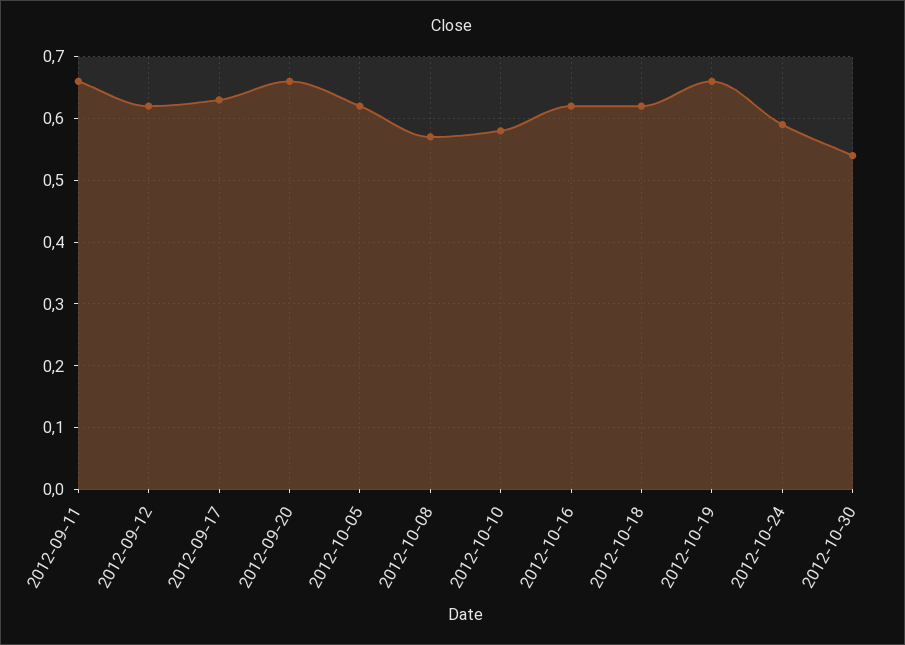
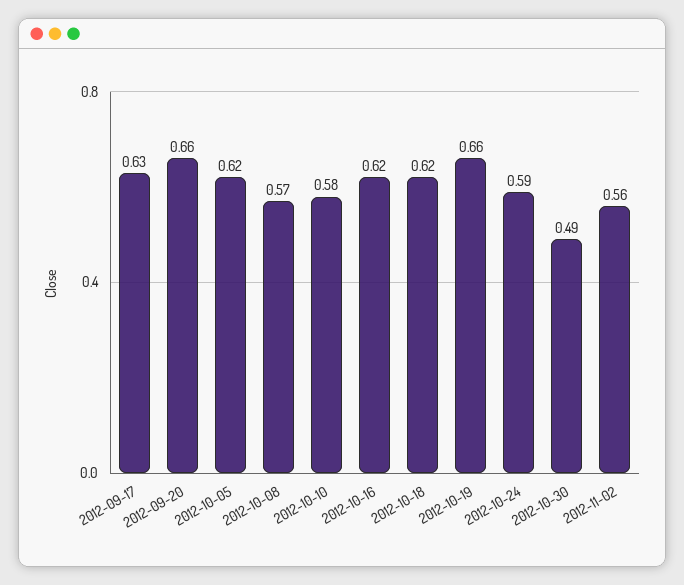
2012-09-11: 0.66 -> none
2012-09-12: 0.62 -> none
2012-10-30: 0.54 -> 0.49
2012-11-02: none -> 0.56

